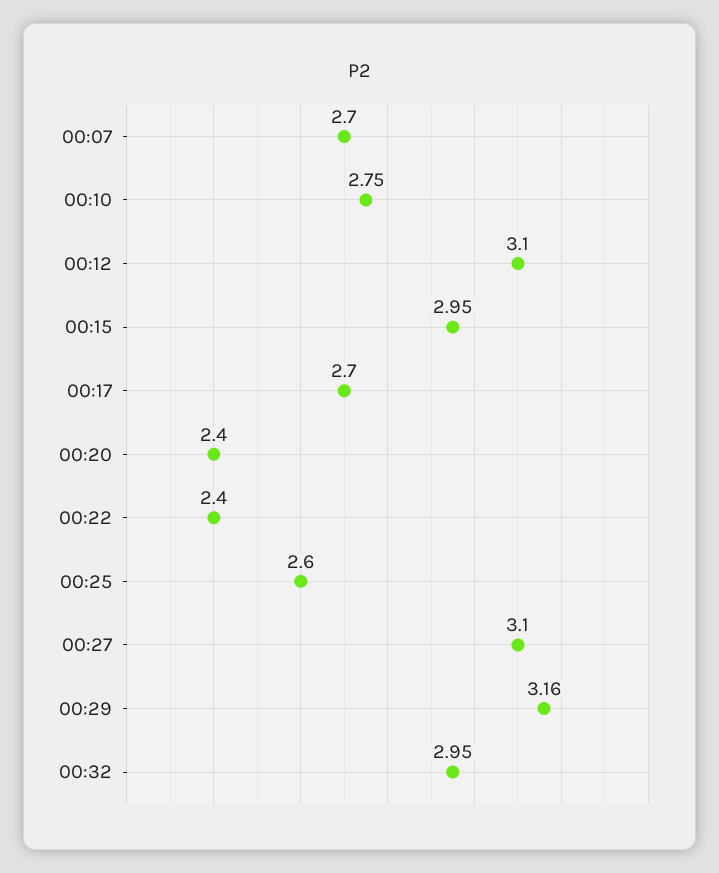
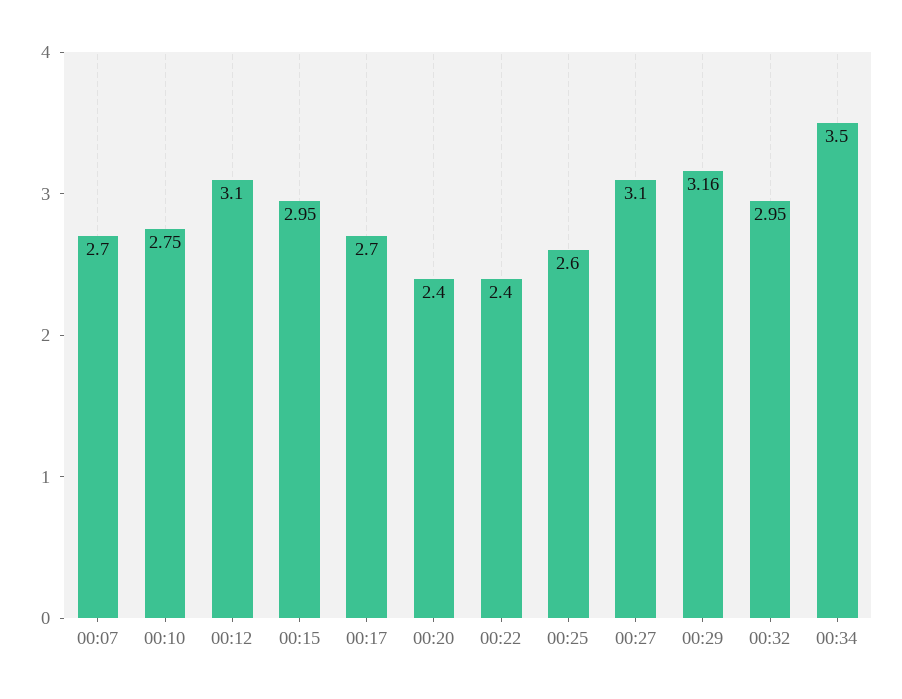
00:34: none -> 3.5

